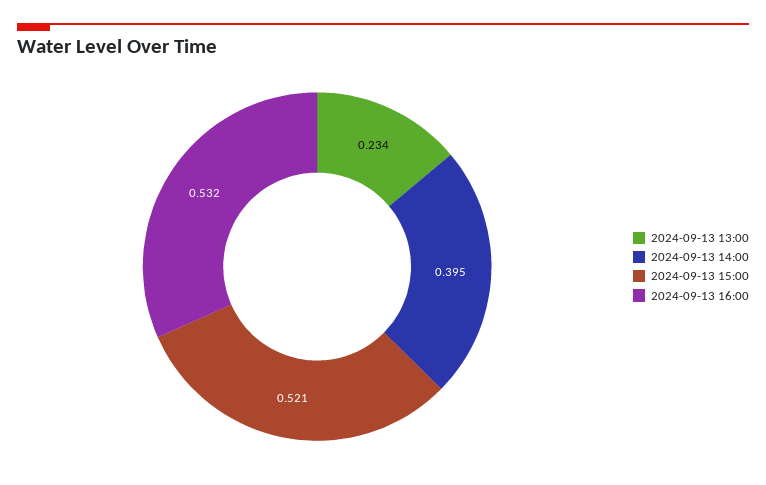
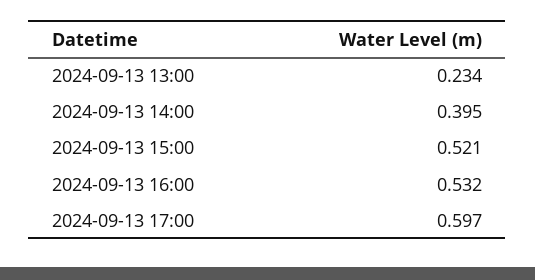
2024-09-13 17:00: none -> 0.597

